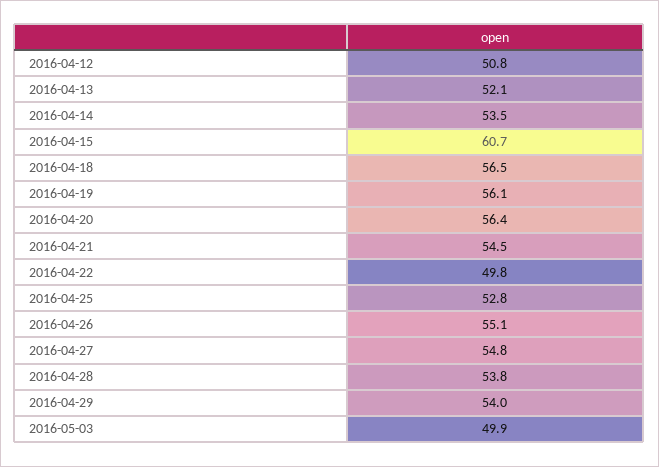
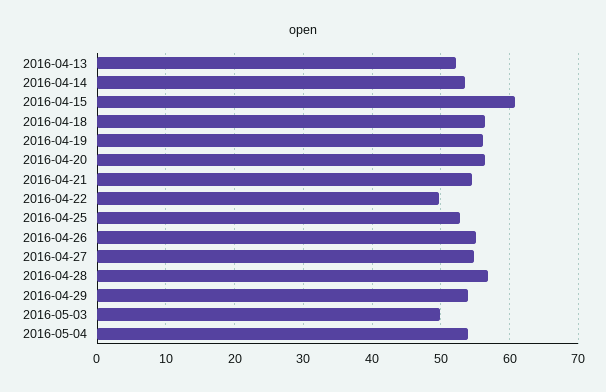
2016-04-12: 50.8 -> none
2016-04-28: 53.8 -> 57
2016-05-04: none -> 54

